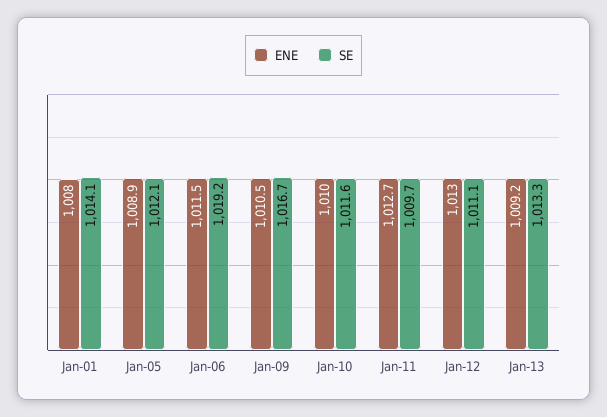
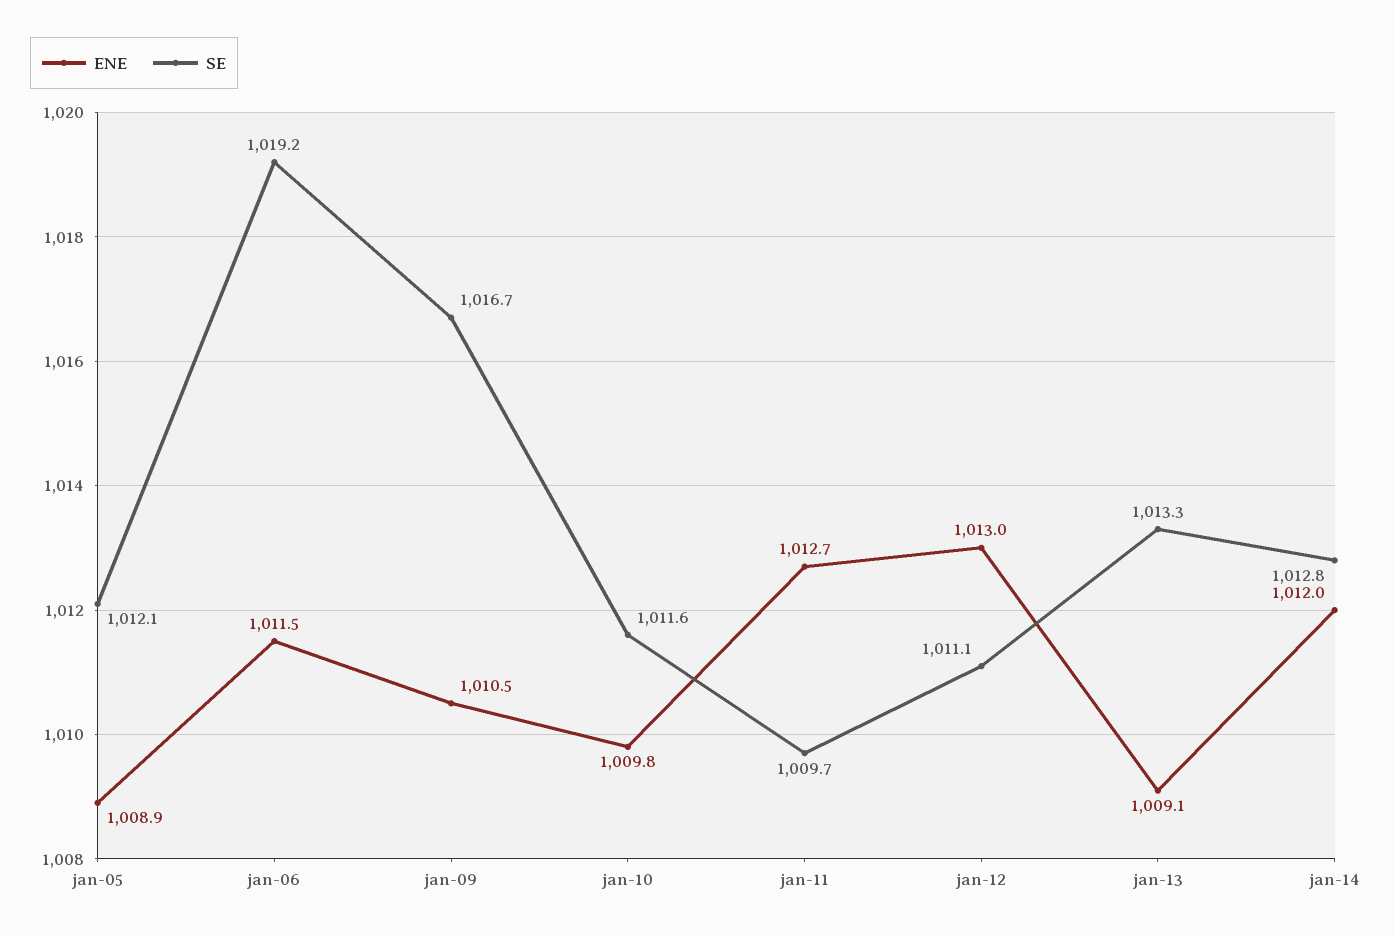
ENE, Jan-01: 1008 -> none
SE, Jan-01: 1014.1 -> none
ENE, Jan-10: 1010 -> 1009.8
ENE, Jan-13: 1009.2 -> 1009.1
ENE, jan-14: none -> 1012
SE, jan-14: none -> 1012.8

